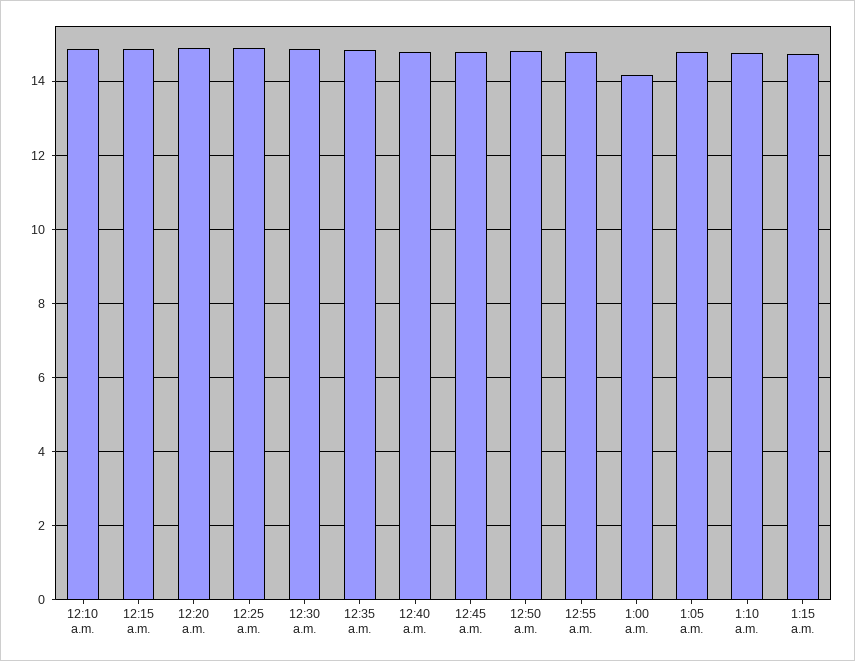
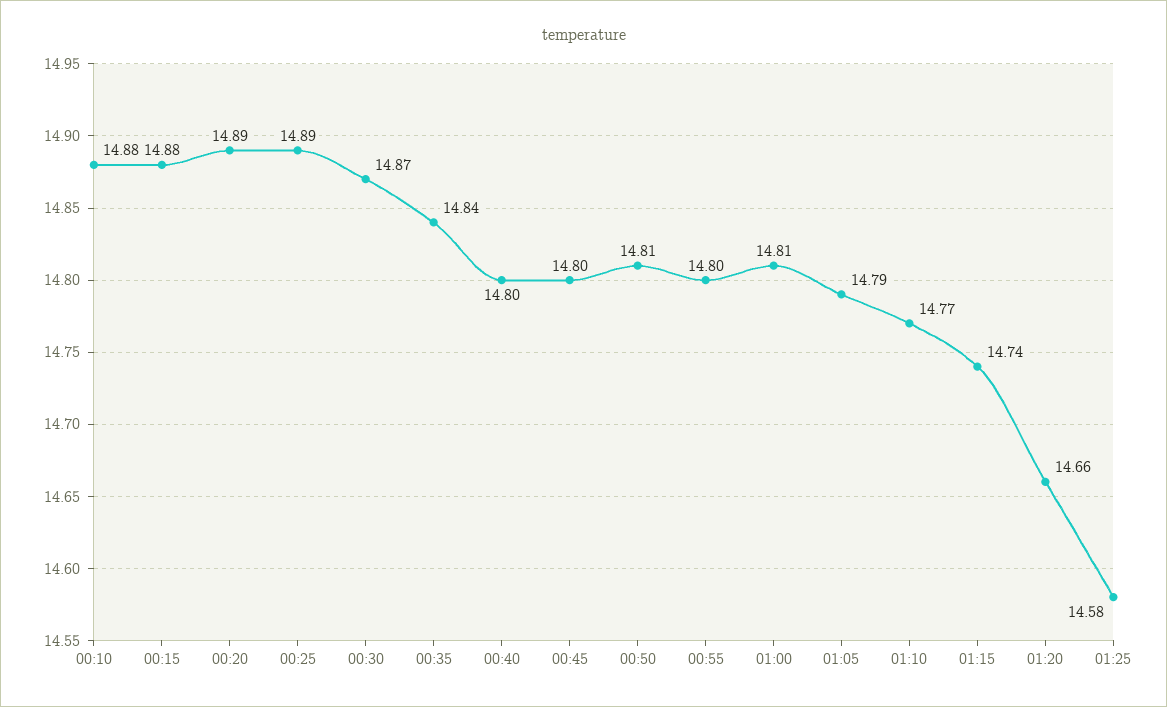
1:00 a.m.: 14.2 -> 14.81
01:20: none -> 14.66
01:25: none -> 14.58

